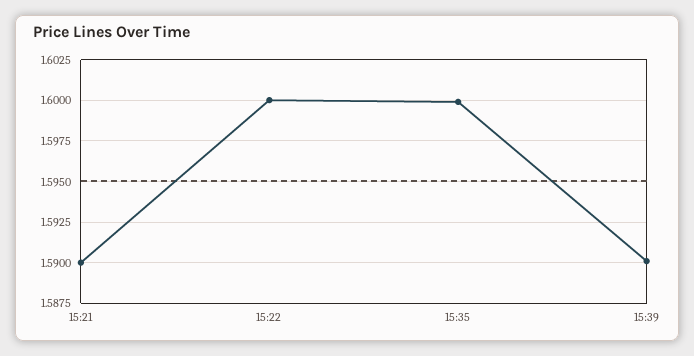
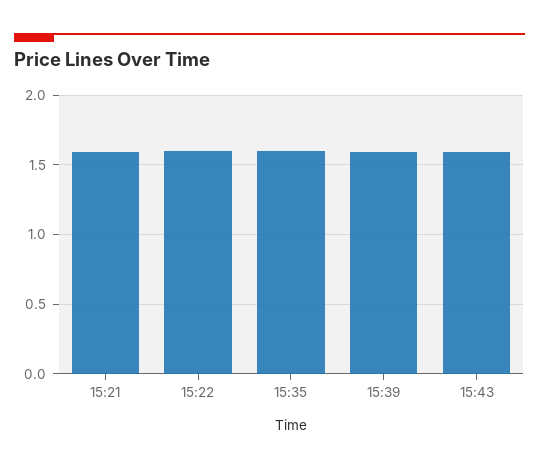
15:43: none -> 1.6

